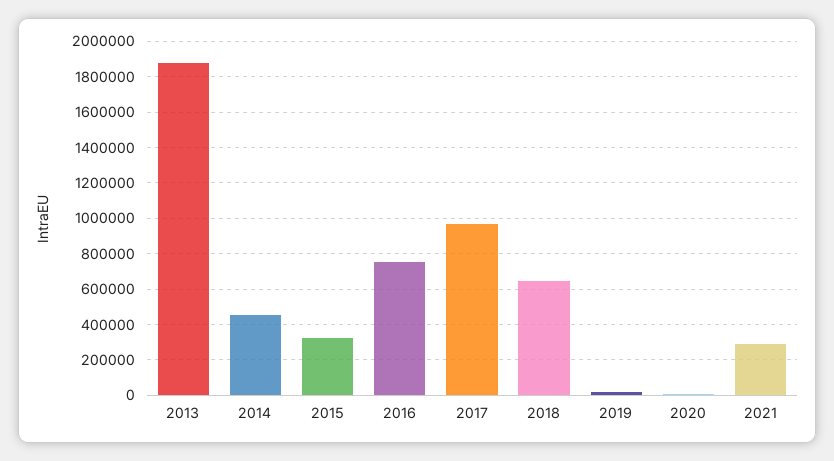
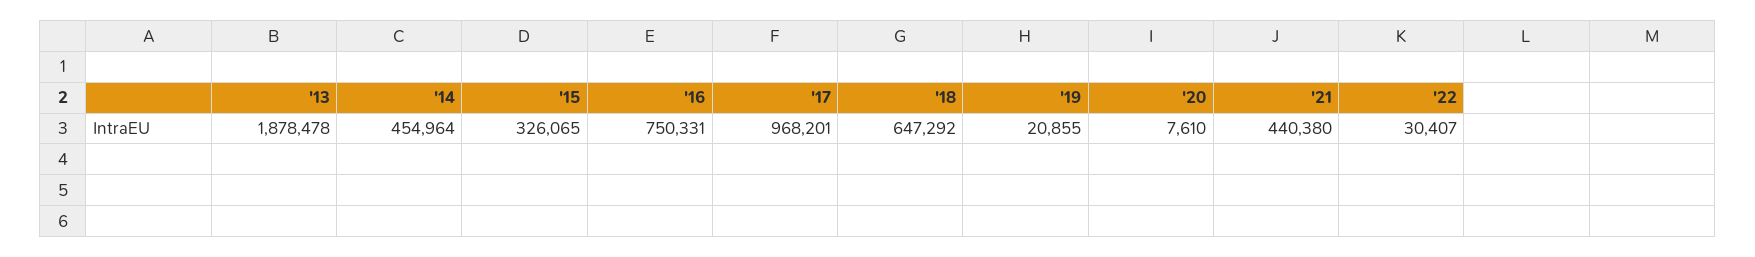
2021: 300000 -> 440380
'22: none -> 30407

